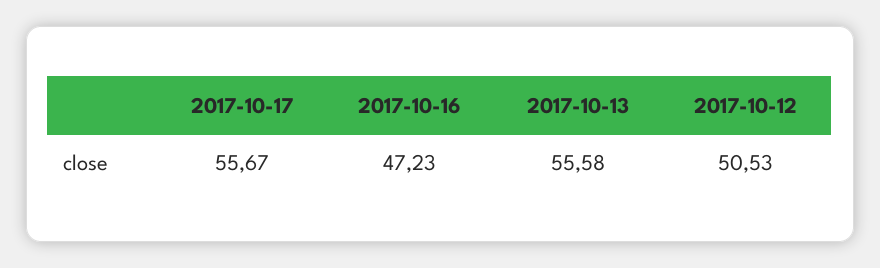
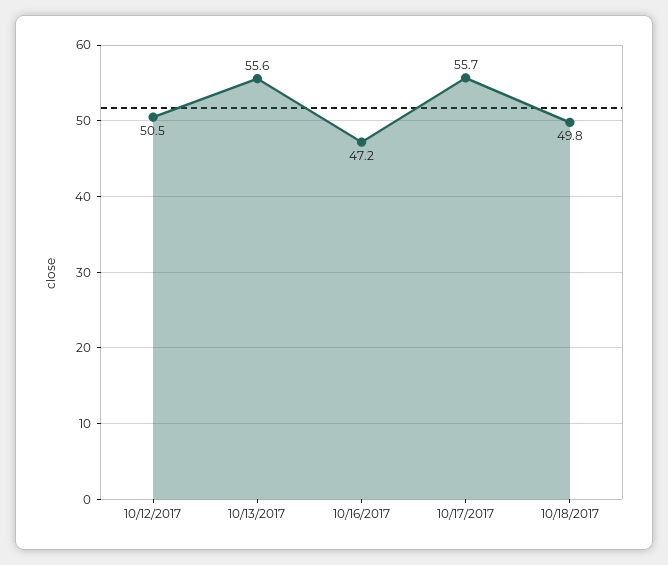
10/18/2017: none -> 49.8

